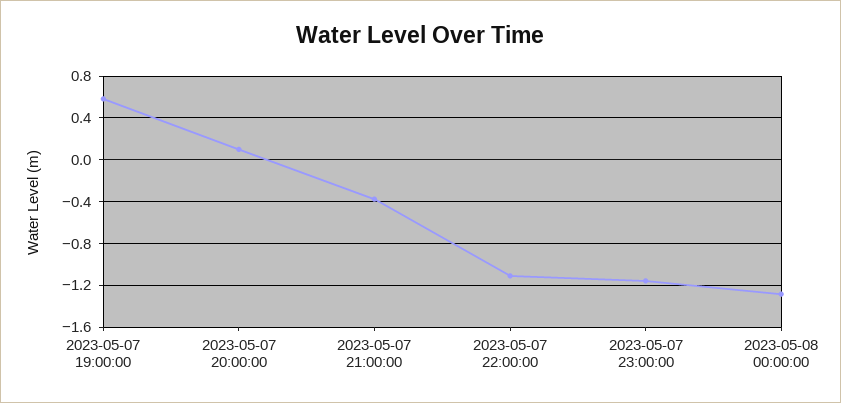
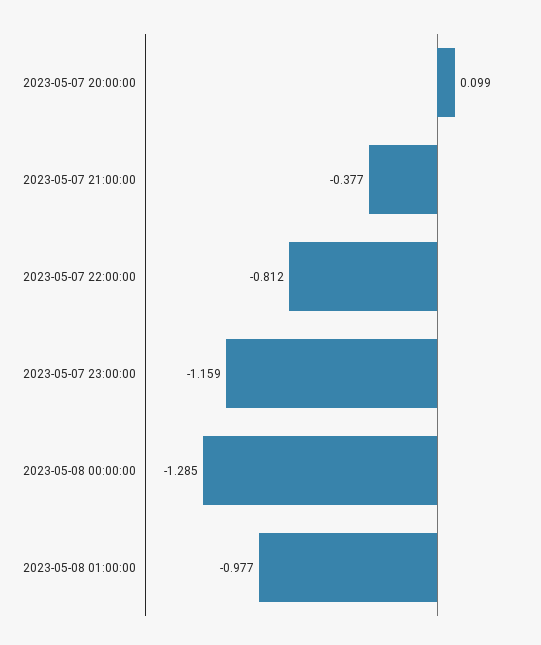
2023-05-07 19:00:00: 0.6 -> none
2023-05-07 22:00:00: -1.1 -> -0.812
2023-05-08 01:00:00: none -> -0.977

